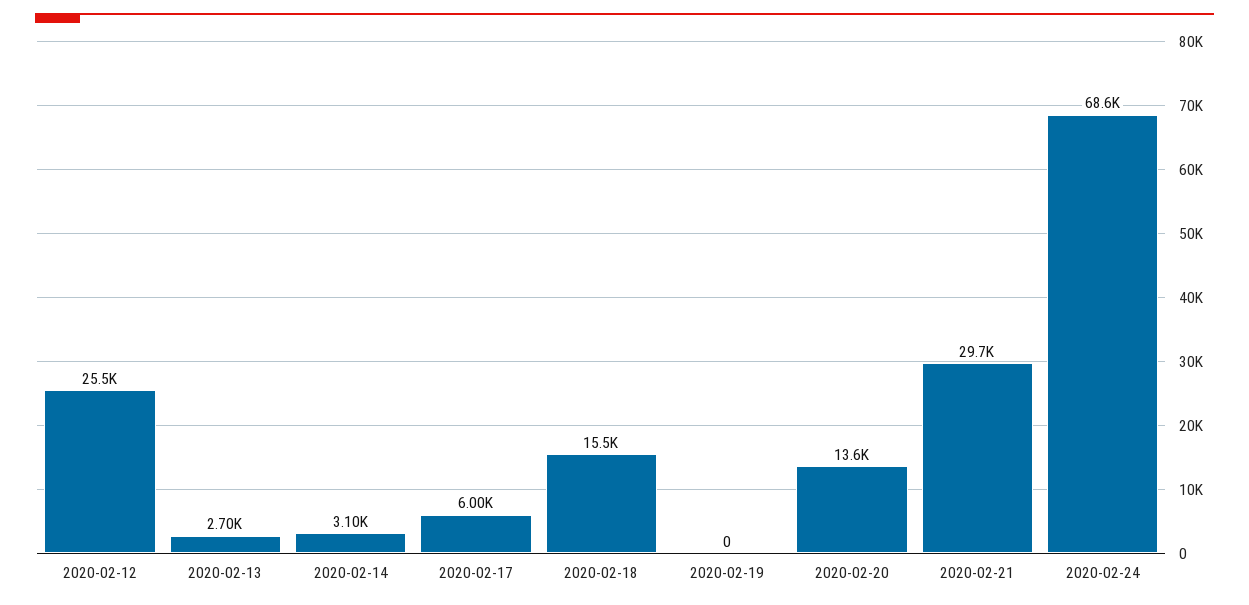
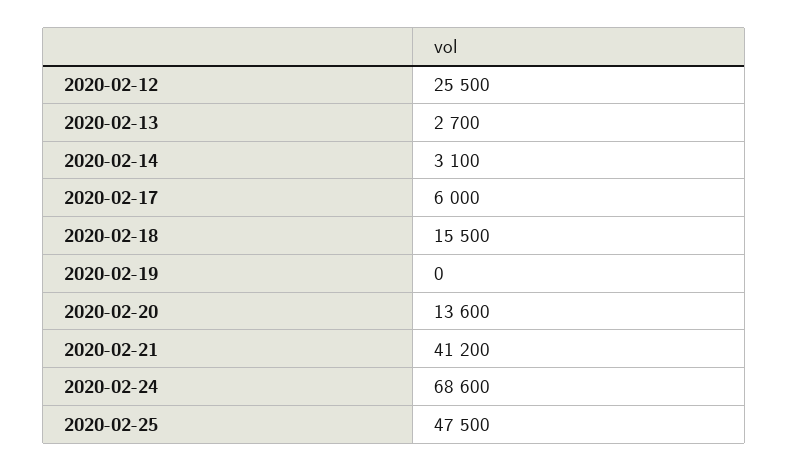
2020-02-21: 29700 -> 41200
2020-02-25: none -> 47500

